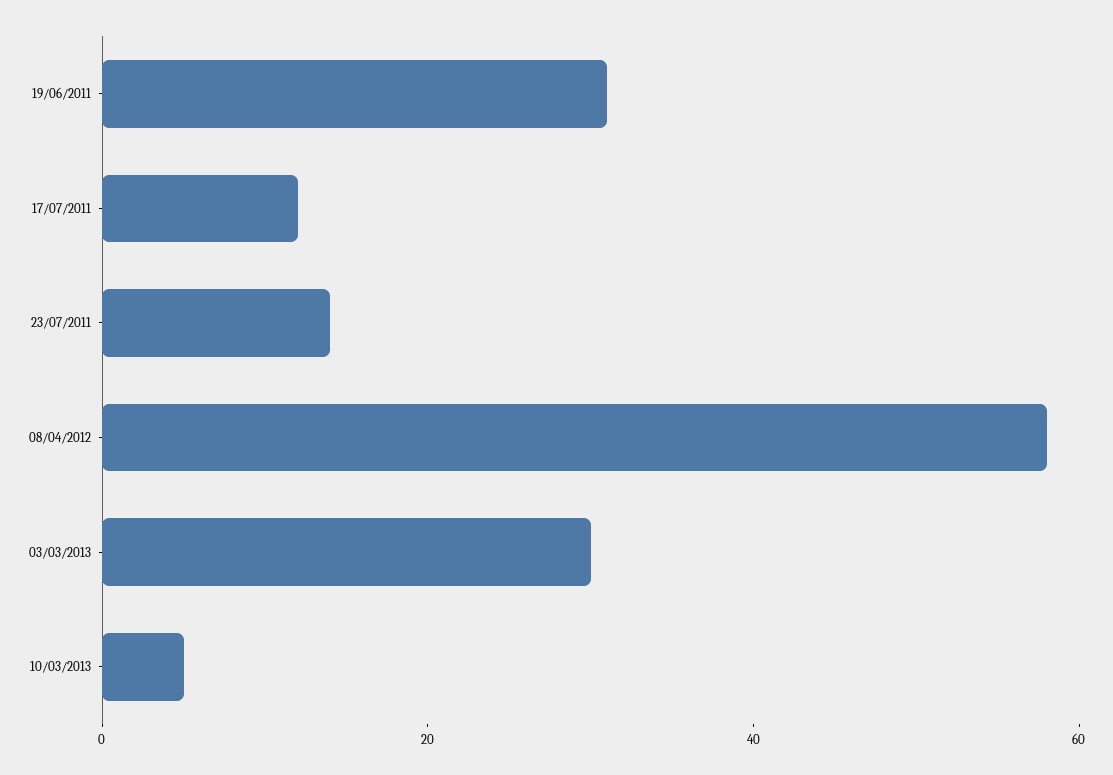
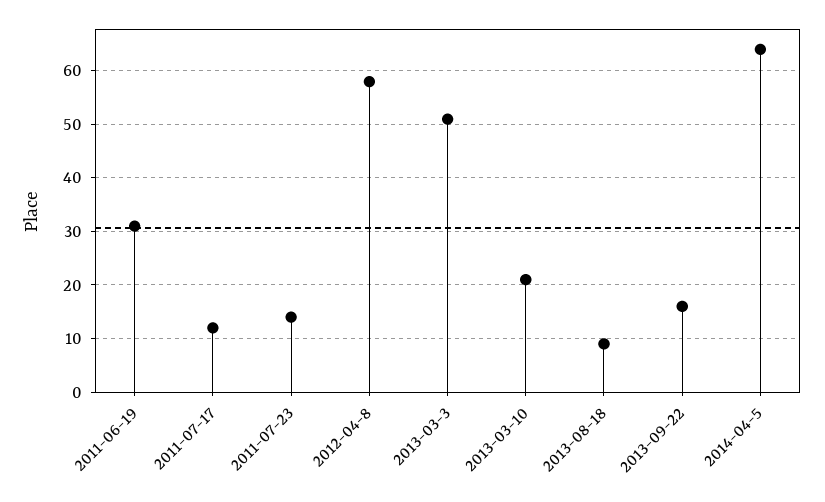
03/03/2013: 30 -> 50
10/03/2013: 5 -> 20
2013-08-18: none -> 10
2013-09-22: none -> 15
2014-04-5: none -> 65

